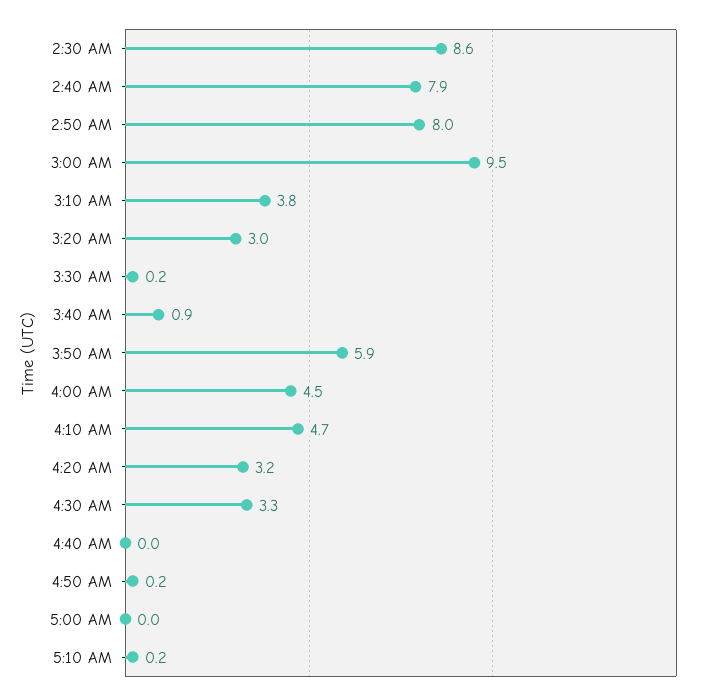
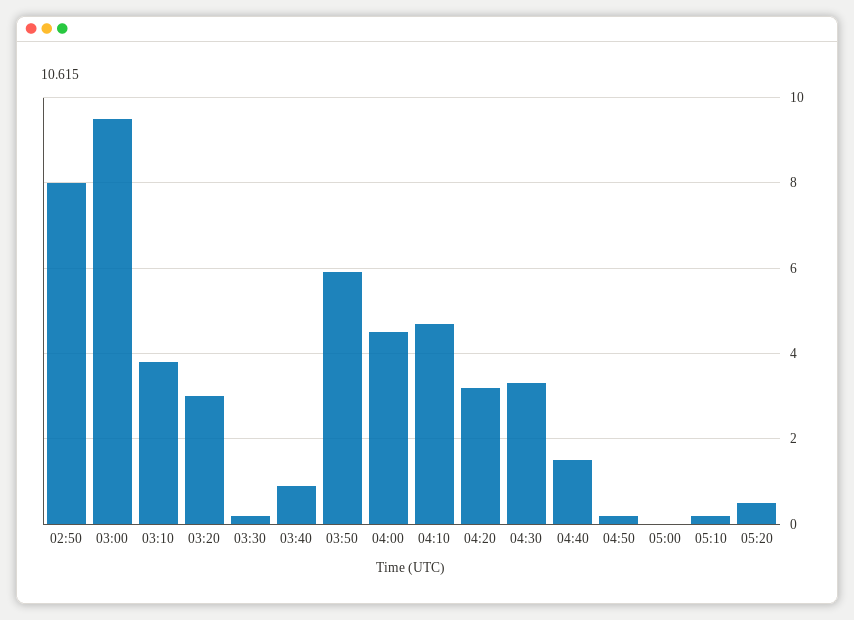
2:30 AM: 8.6 -> none
2:40 AM: 7.9 -> none
4:40 AM: 0 -> 1.5
05:20: none -> 0.5

